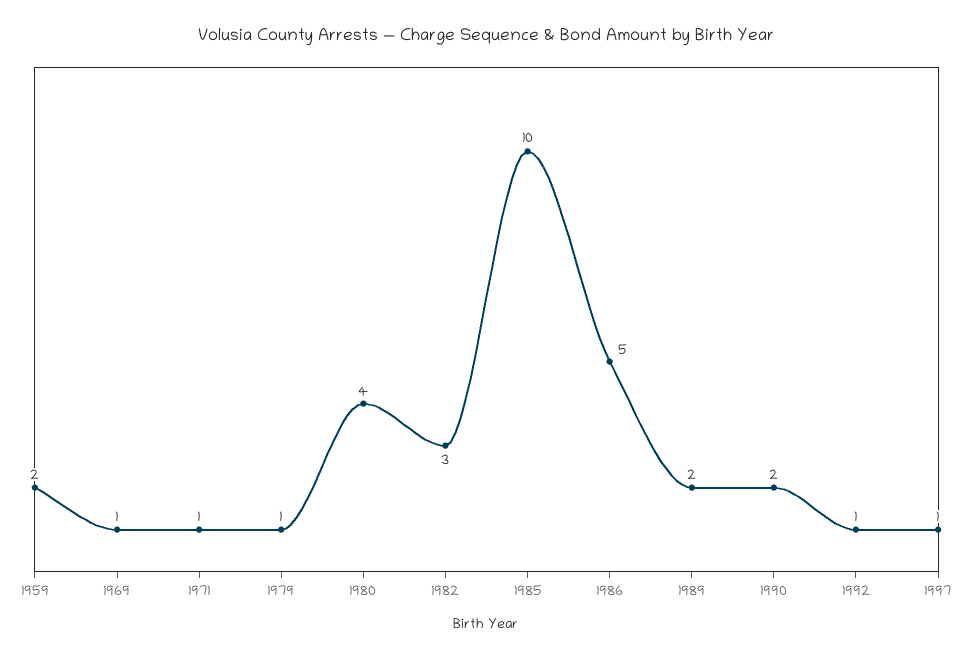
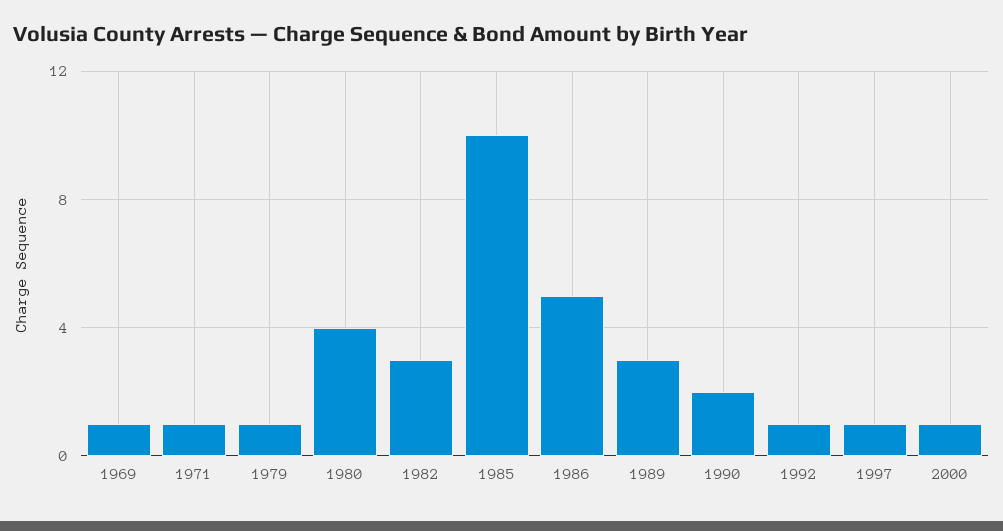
1959: 2 -> none
1989: 2 -> 3
2000: none -> 1

